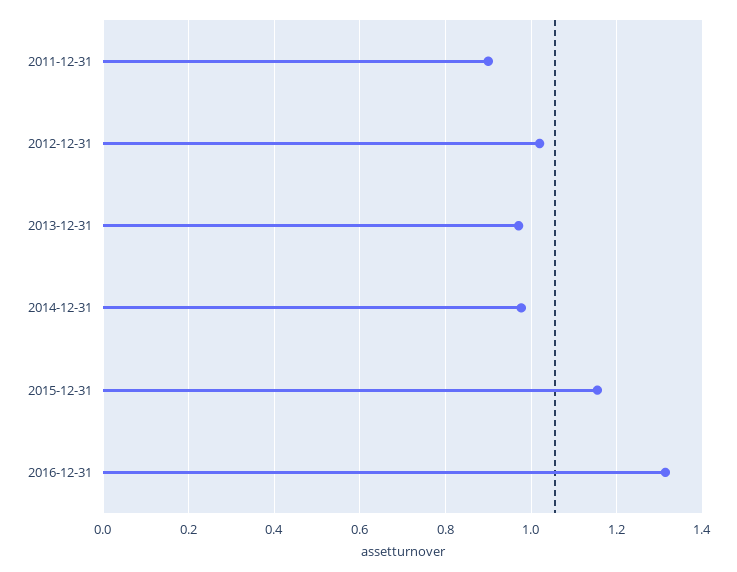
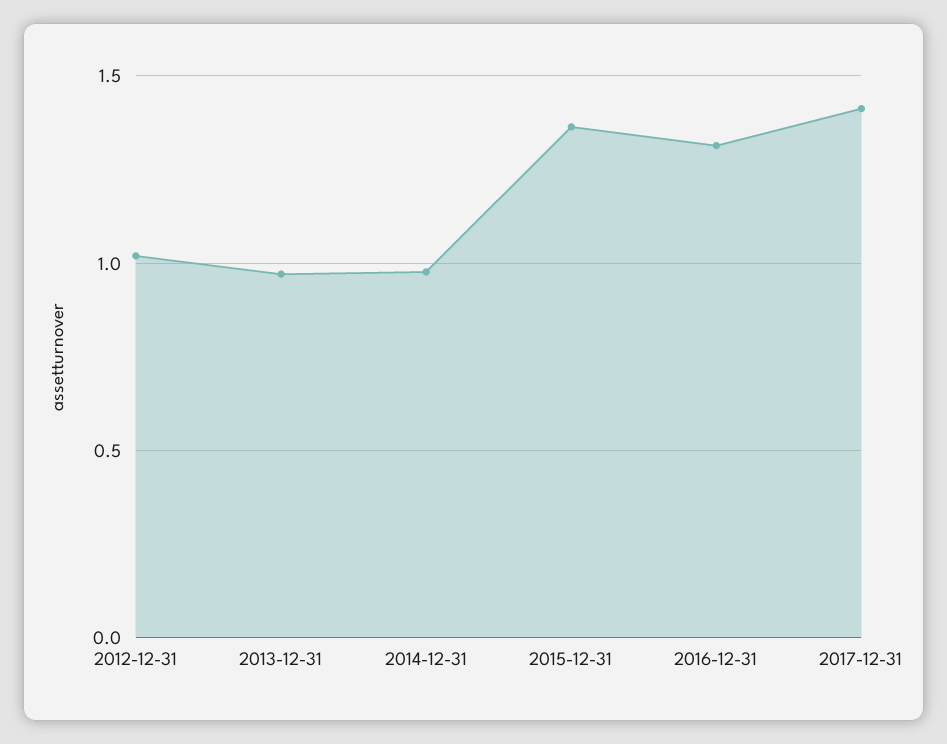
2011-12-31: 0.9 -> none
2015-12-31: 1.16 -> 1.35
2017-12-31: none -> 1.4

